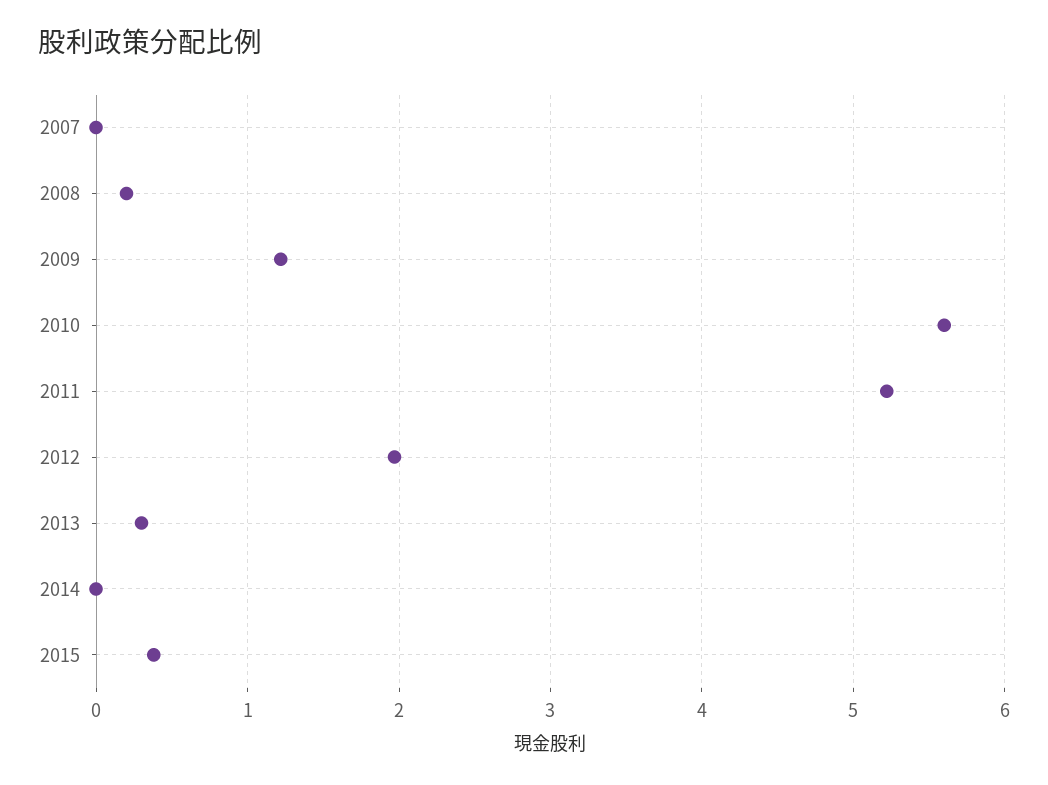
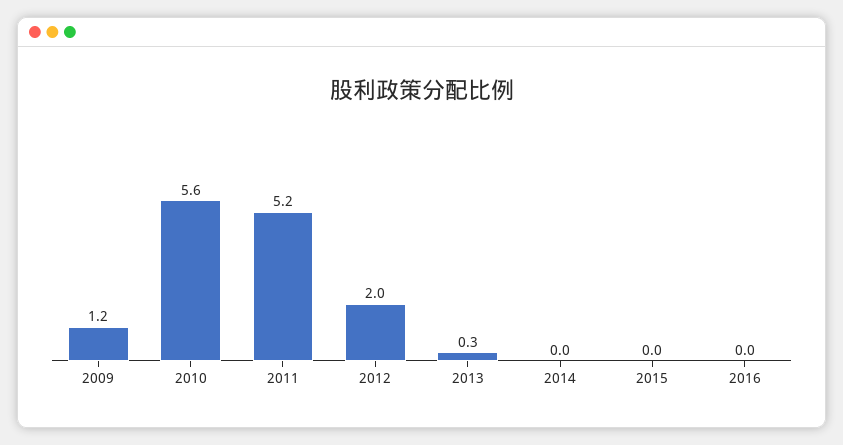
2007: 0 -> none
2008: 0.2 -> none
2015: 0.4 -> 0
2016: none -> 0

